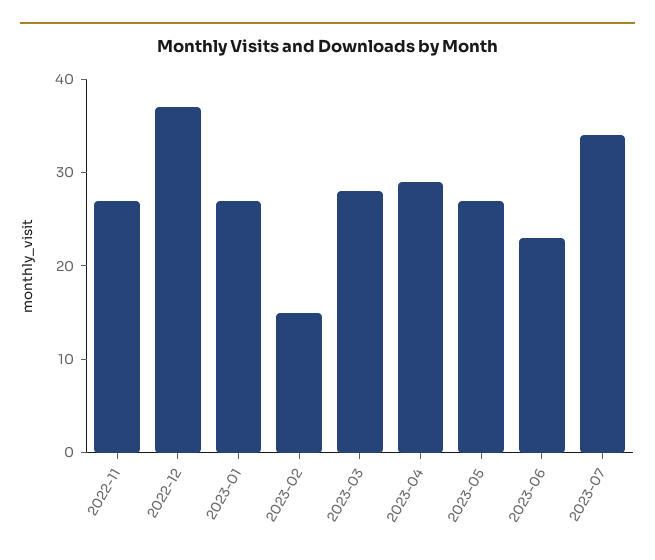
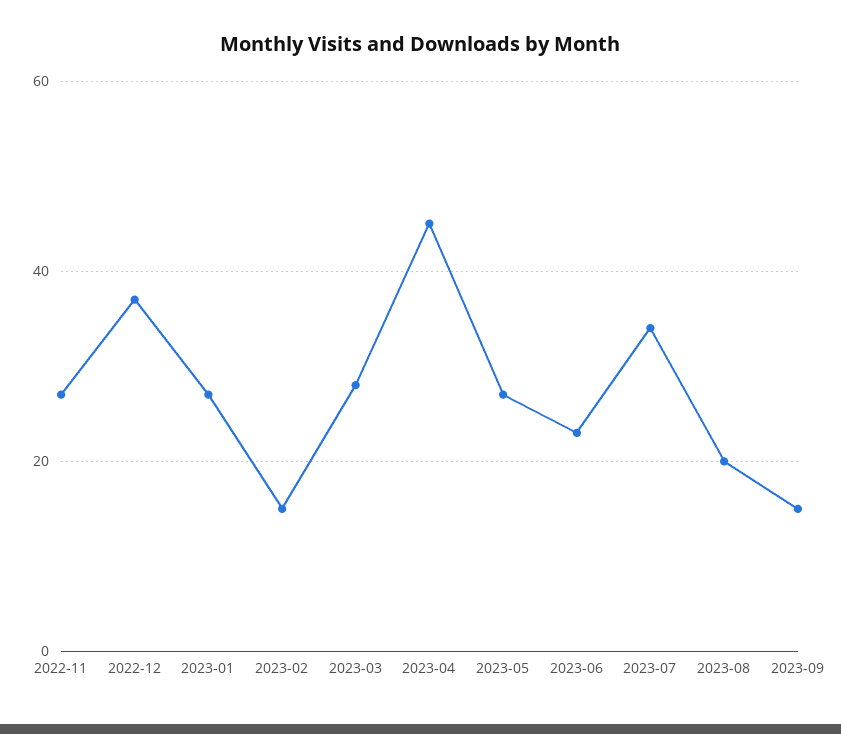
2023-04: 29 -> 45
2023-08: none -> 20
2023-09: none -> 15

